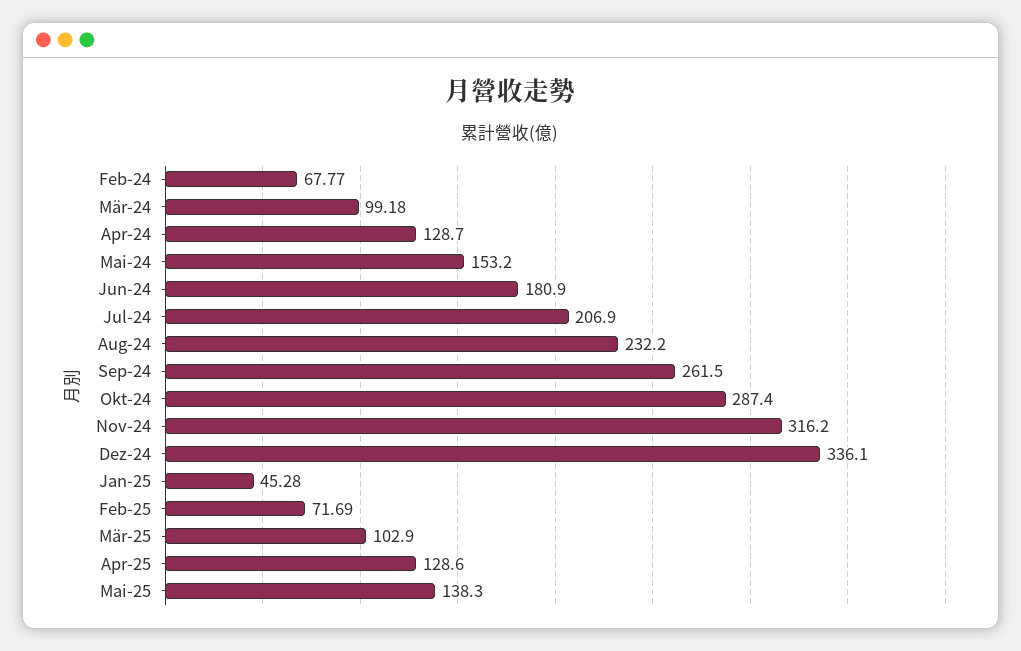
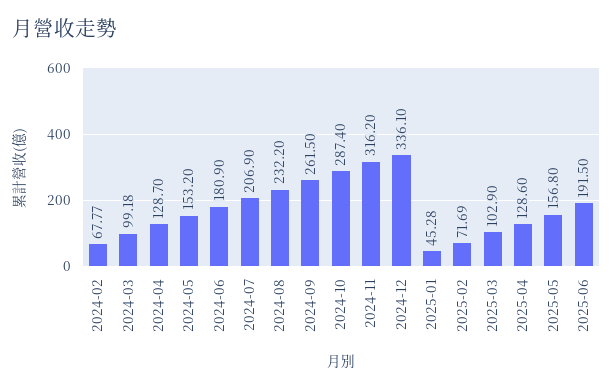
Mai-25: 138.3 -> 156.8
2025-06: none -> 191.5

